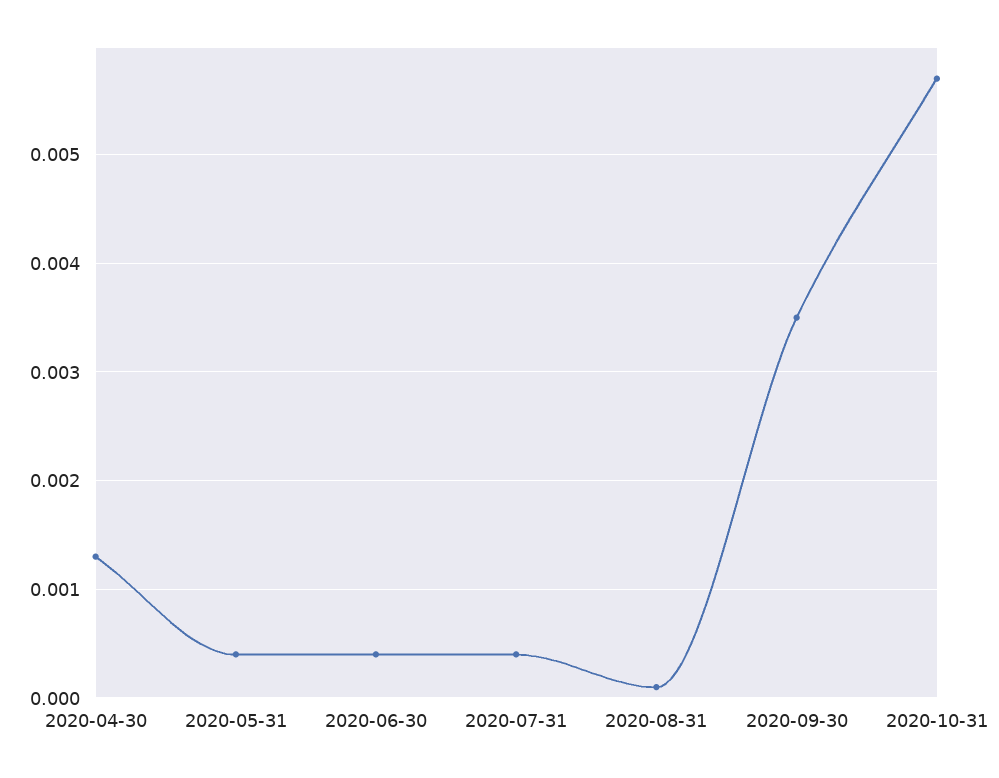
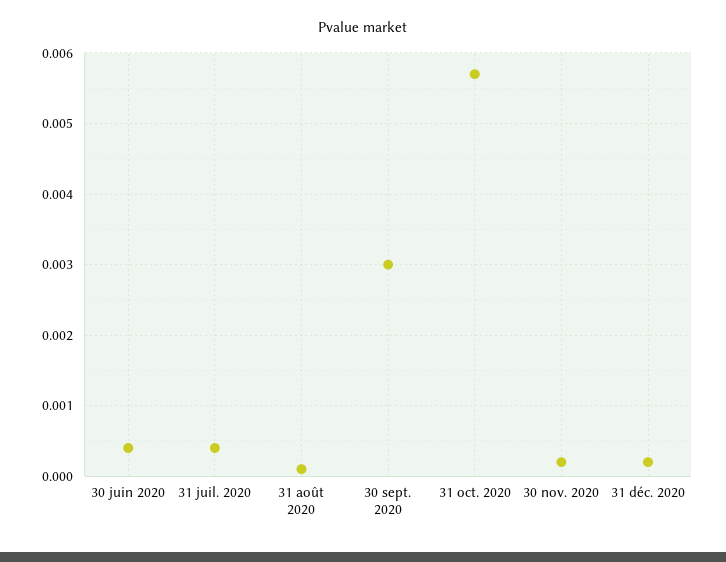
2020-04-30: 0.0013 -> none
2020-05-31: 0.0004 -> none
2020-09-30: 0.0035 -> 0.003
30 nov. 2020: none -> 0.0002
31 déc. 2020: none -> 0.0002

